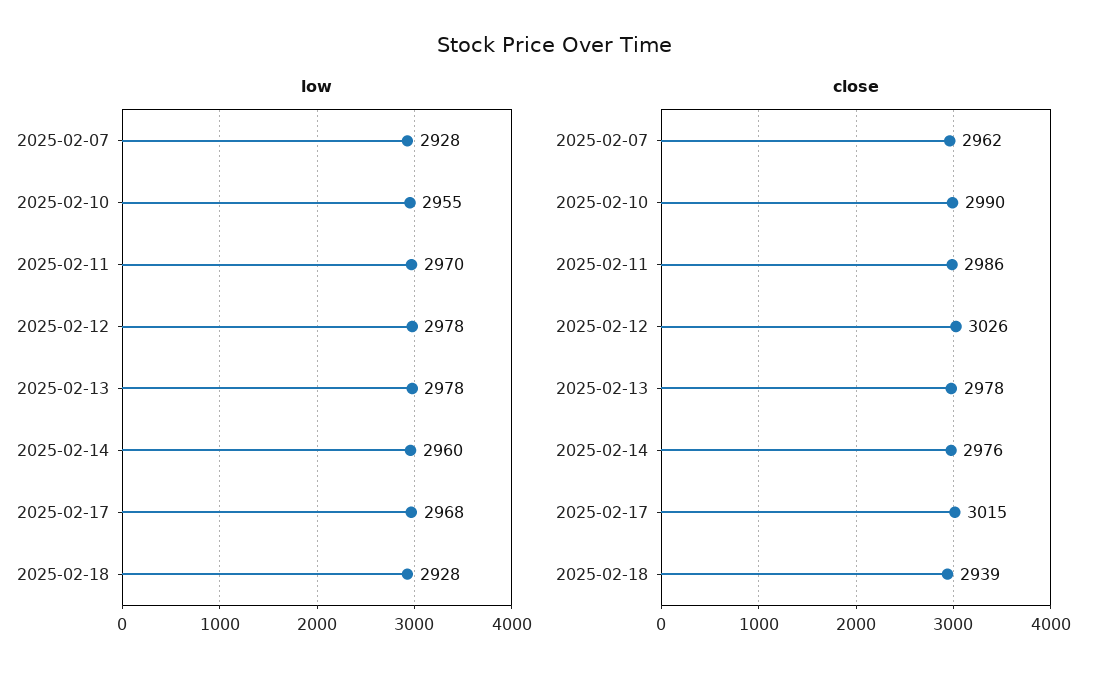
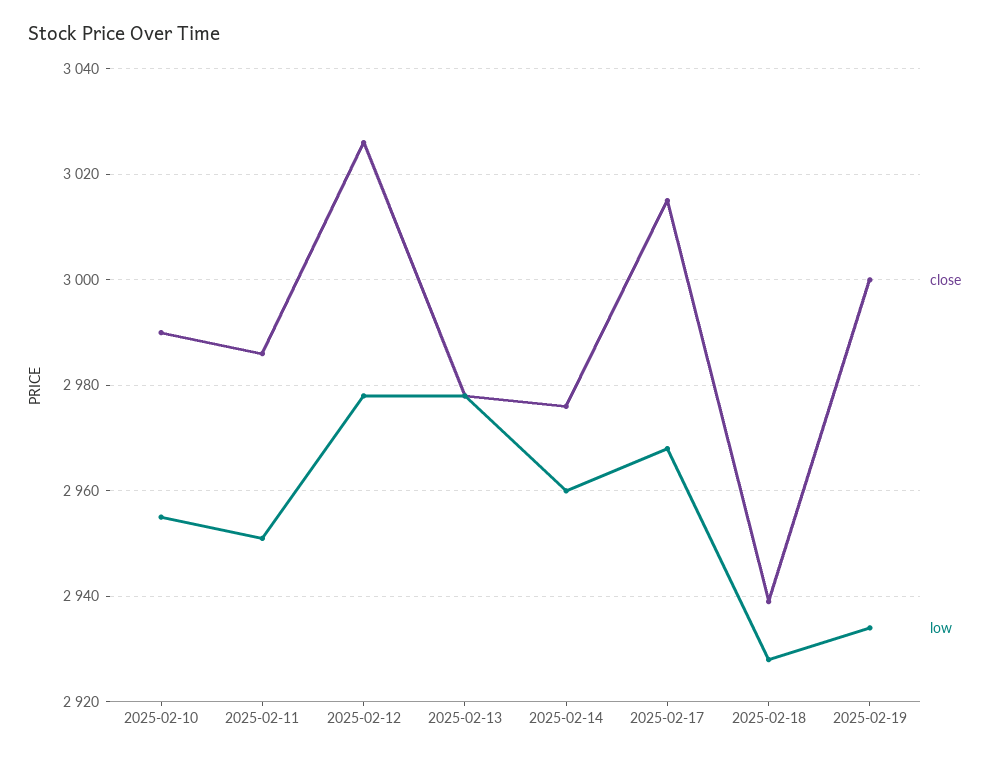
low, 2025-02-07: 2928 -> none
low, 2025-02-11: 2970 -> 2950
close, 2025-02-07: 2962 -> none
close, 2025-02-19: none -> 3000
low, 2025-02-19: none -> 2935

